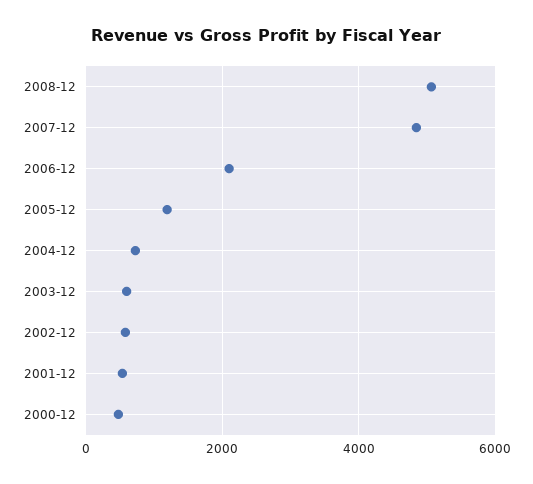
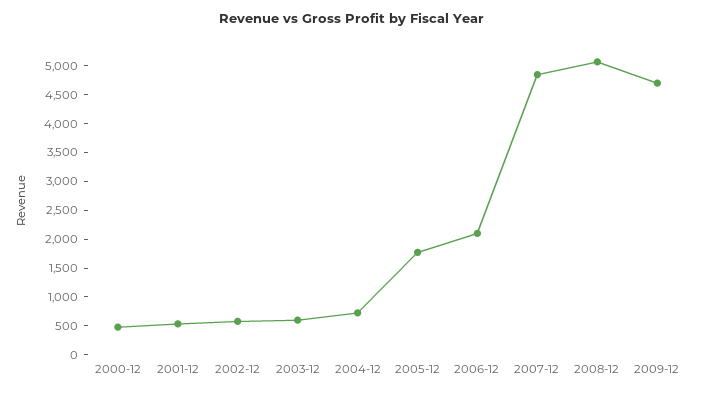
2005-12: 1200 -> 1750
2009-12: none -> 4750

